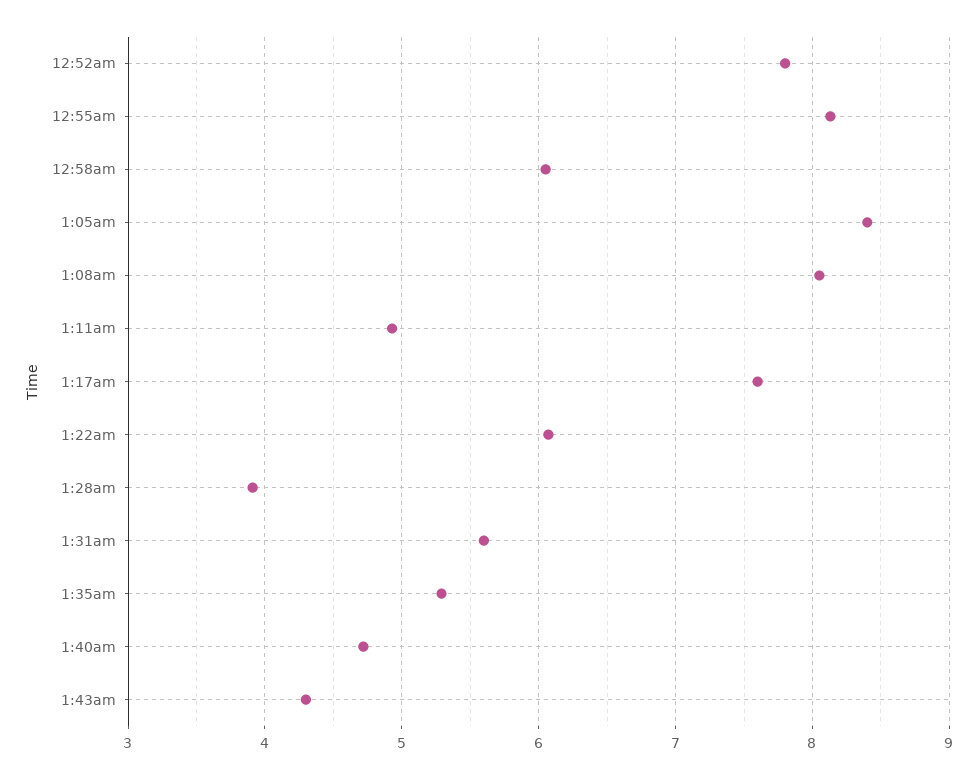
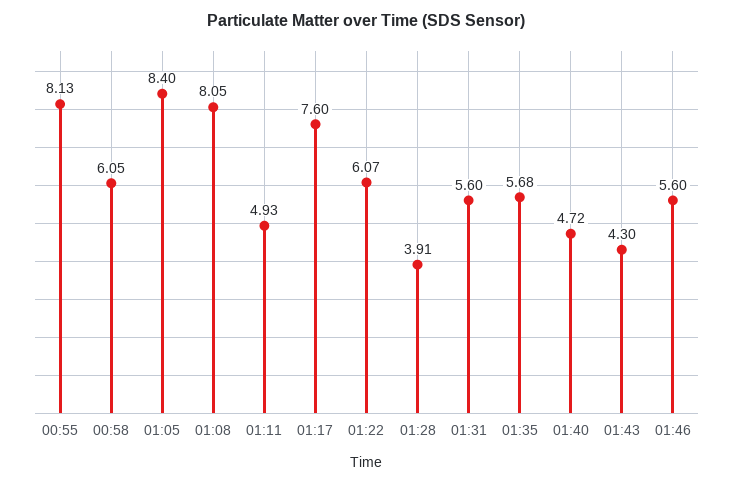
12:52am: 7.8 -> none
1:35am: 5.3 -> 5.68
01:46: none -> 5.6

